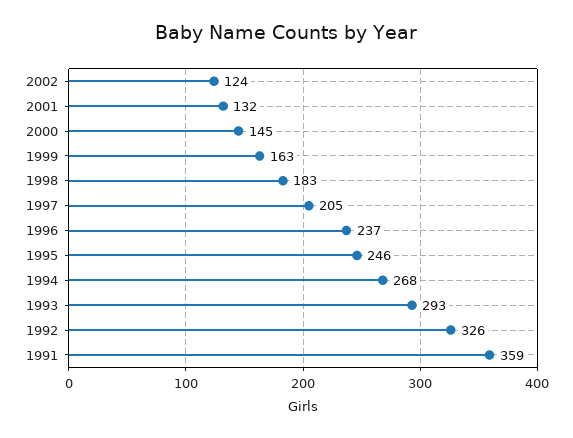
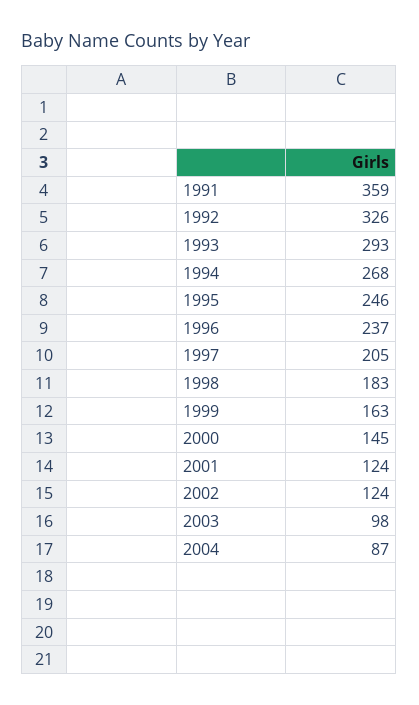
2001: 132 -> 124
2003: none -> 98
2004: none -> 87

